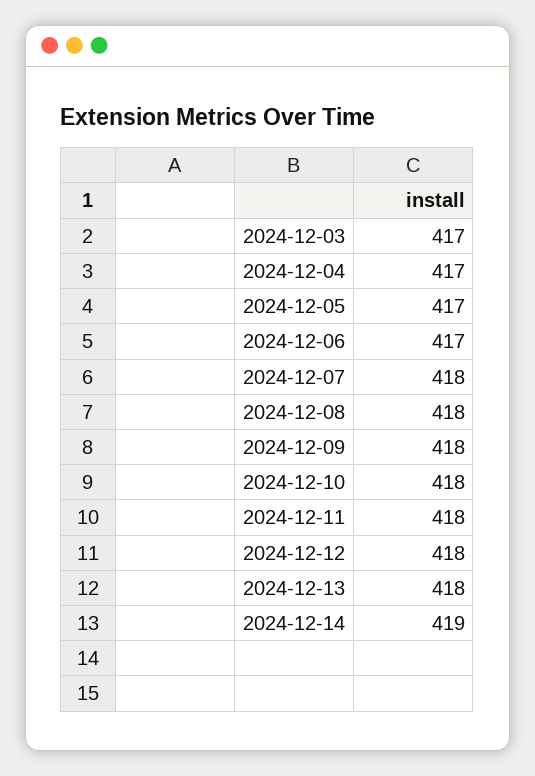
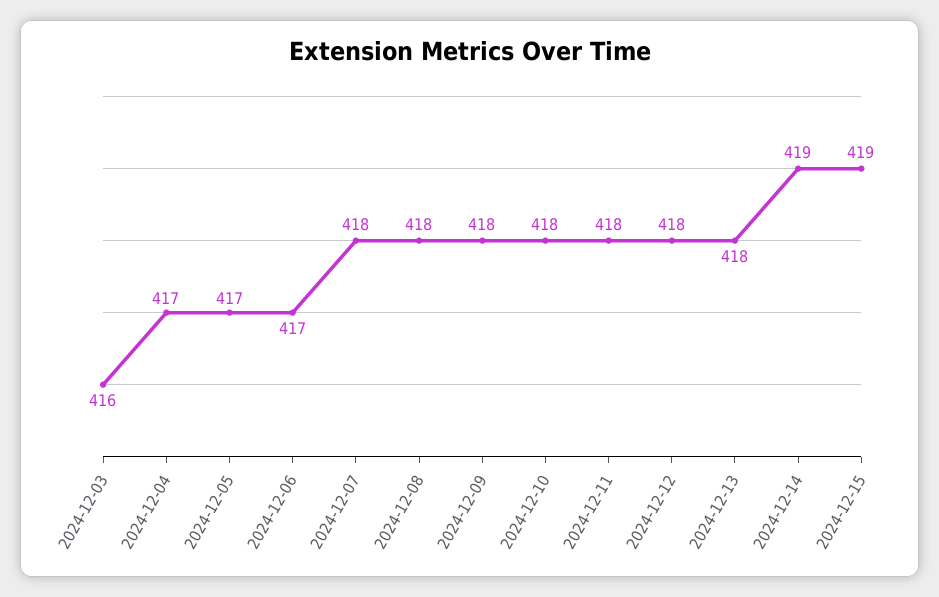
2024-12-03: 417 -> 416
2024-12-15: none -> 419

